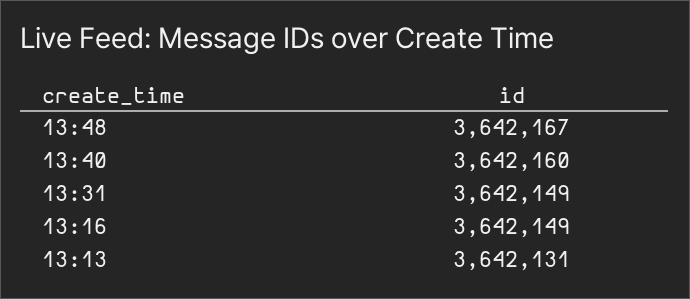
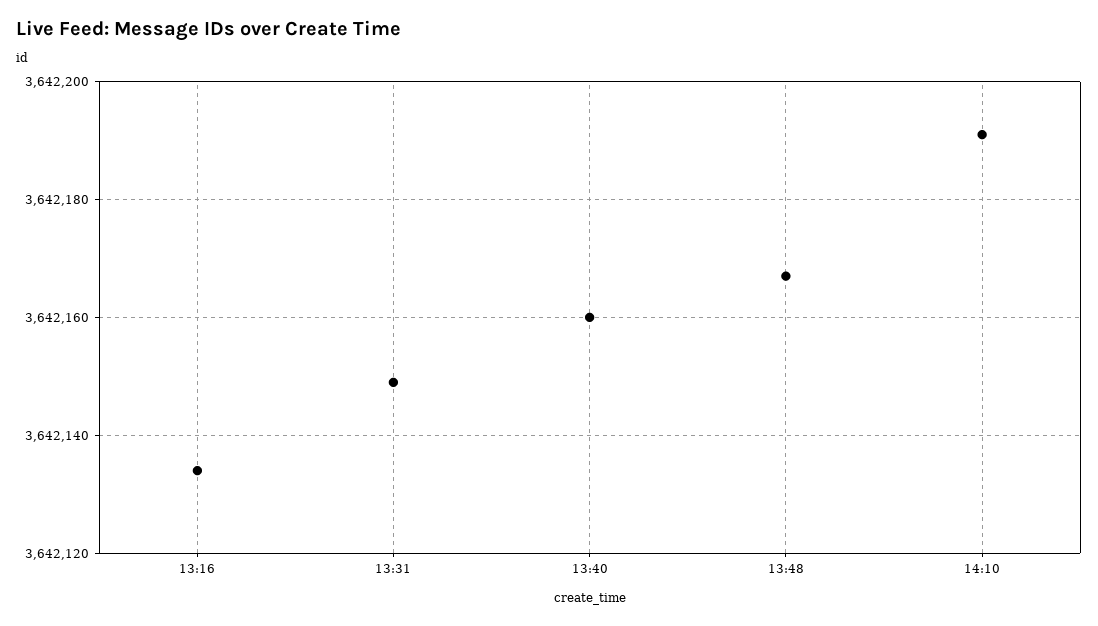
13:16: 3642149 -> 3642135
13:13: 3642131 -> none
14:10: none -> 3642190

